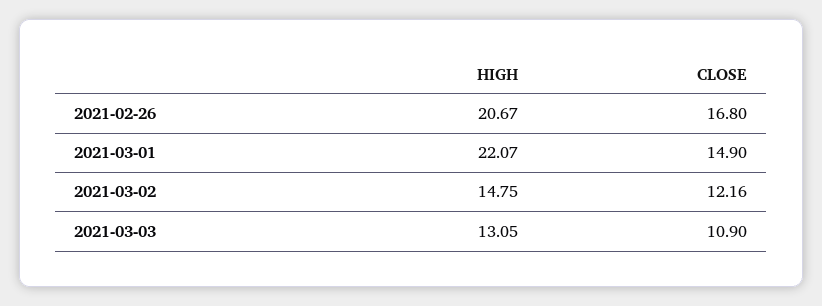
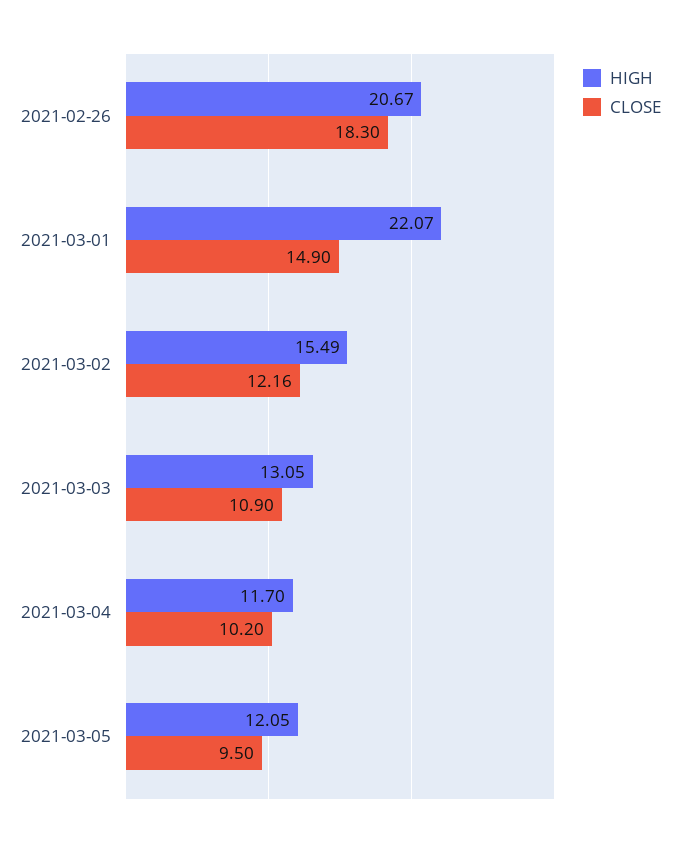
CLOSE, 2021-02-26: 16.8 -> 18.3
HIGH, 2021-03-02: 14.75 -> 15.49
HIGH, 2021-03-04: none -> 11.7
CLOSE, 2021-03-04: none -> 10.2
HIGH, 2021-03-05: none -> 12.05
CLOSE, 2021-03-05: none -> 9.5

